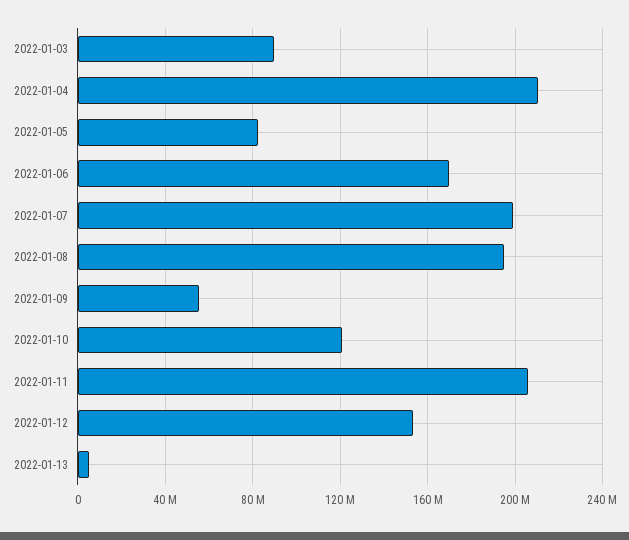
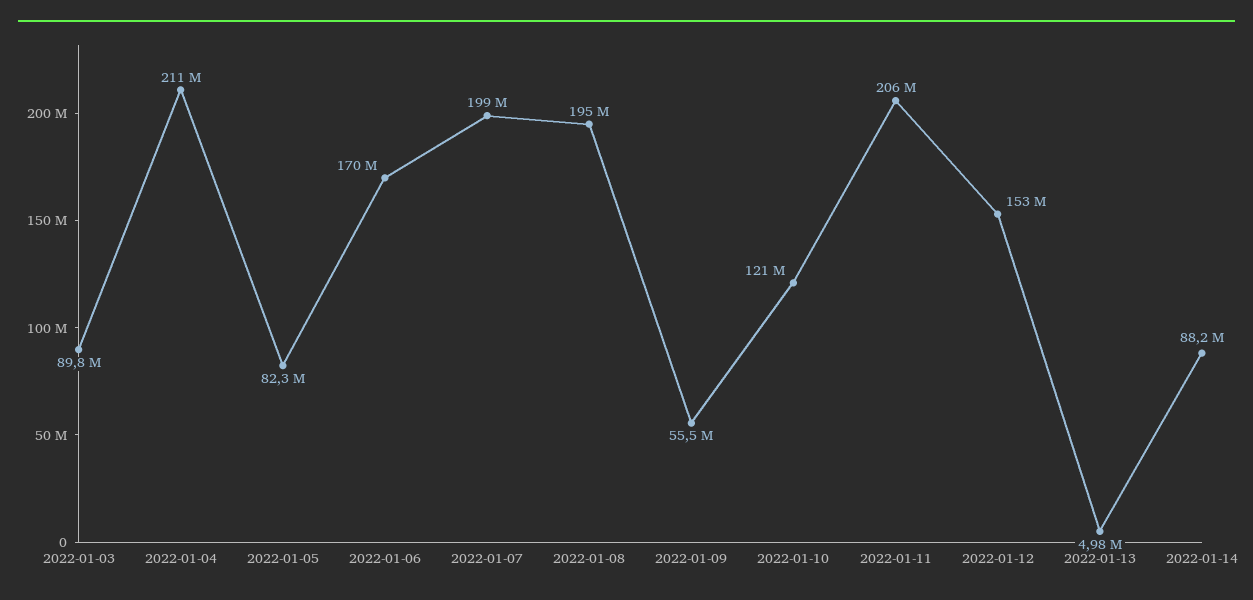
2022-01-14: none -> 88200000

